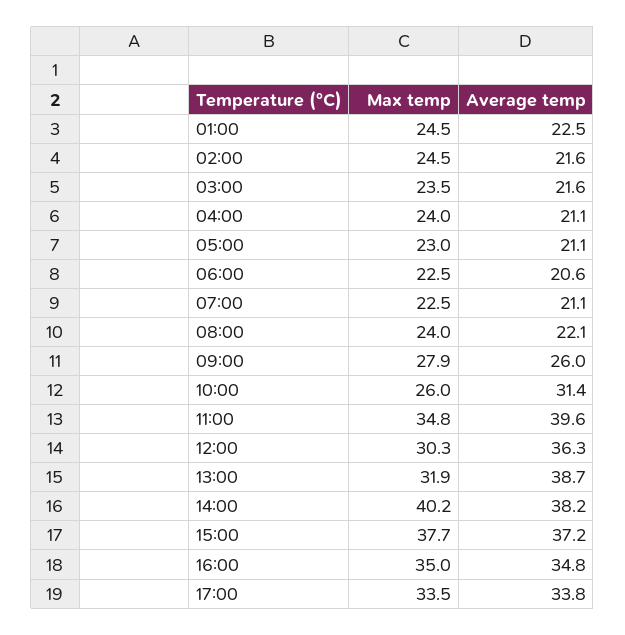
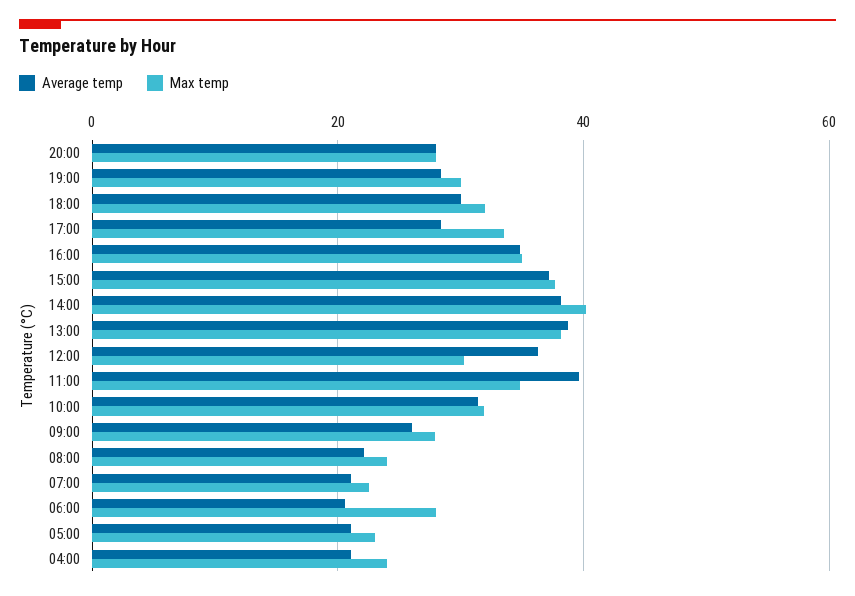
Max temp, 01:00: 24.5 -> none
Average temp, 01:00: 22.5 -> none
Max temp, 02:00: 24.5 -> none
Average temp, 02:00: 21.6 -> none
Max temp, 03:00: 23.5 -> none
Average temp, 03:00: 21.6 -> none
Max temp, 06:00: 22.5 -> 28
Max temp, 10:00: 26 -> 32
Max temp, 13:00: 31.9 -> 38
Average temp, 17:00: 33.8 -> 28
Average temp, 20:00: none -> 28
Max temp, 20:00: none -> 28
Average temp, 19:00: none -> 28
Max temp, 19:00: none -> 30
Average temp, 18:00: none -> 30
Max temp, 18:00: none -> 32

